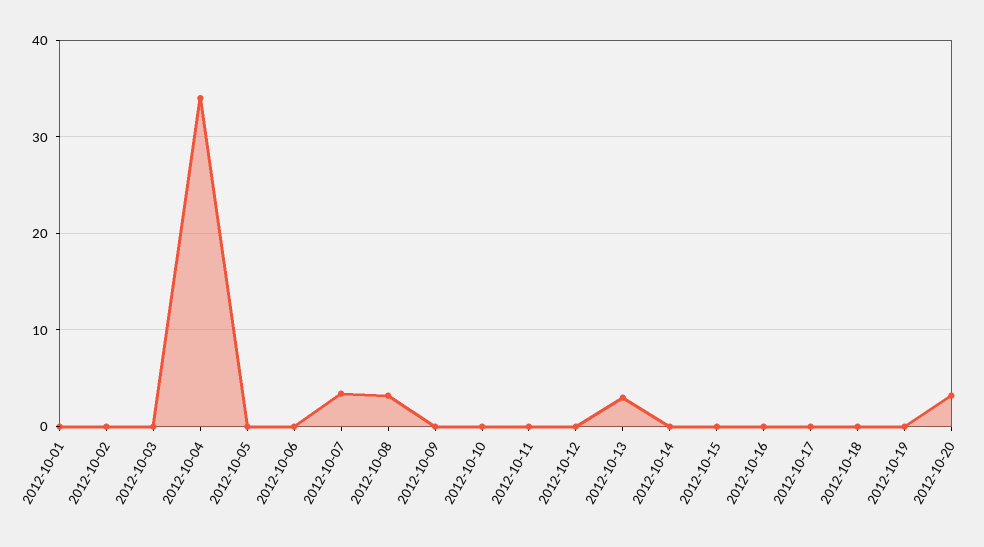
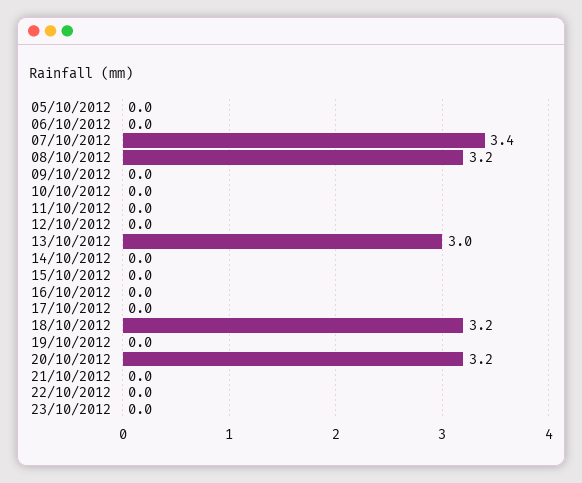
2012-10-01: 0 -> none
2012-10-02: 0 -> none
2012-10-03: 0 -> none
2012-10-04: 34 -> none
2012-10-18: 0 -> 3.2
21/10/2012: none -> 0
22/10/2012: none -> 0
23/10/2012: none -> 0

